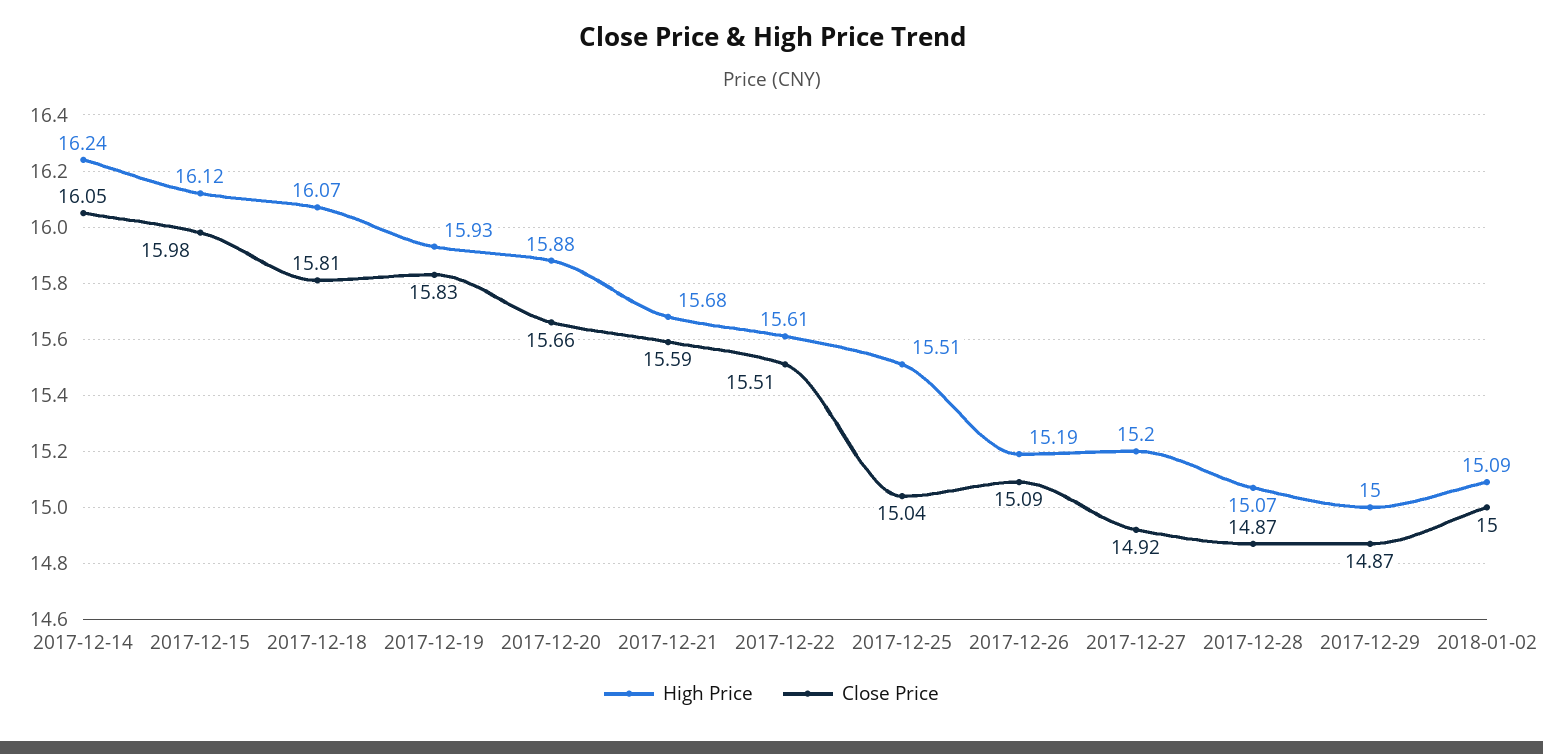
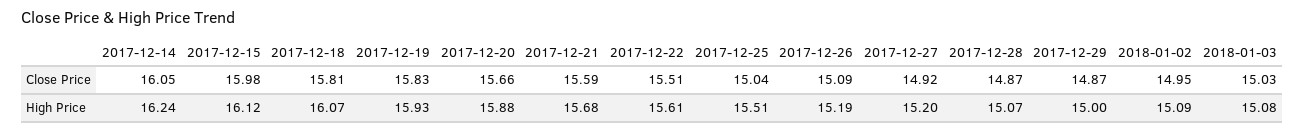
Close Price, 2018-01-02: 15 -> 14.95
Close Price, 2018-01-03: none -> 15.03
High Price, 2018-01-03: none -> 15.08

